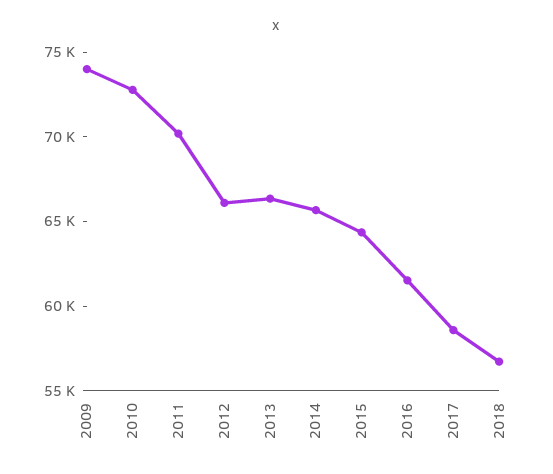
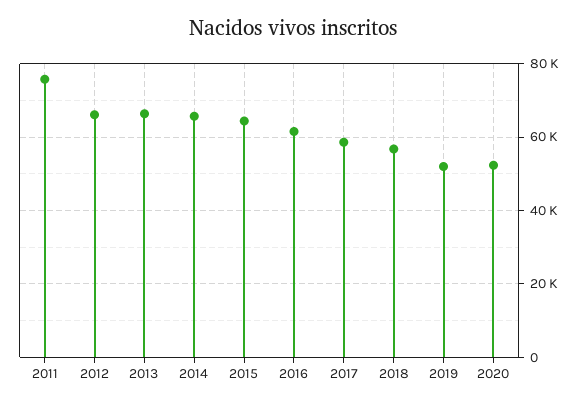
2009: 74000 -> none
2010: 73000 -> none
2011: 70000 -> 76000
2019: none -> 52000
2020: none -> 52000

